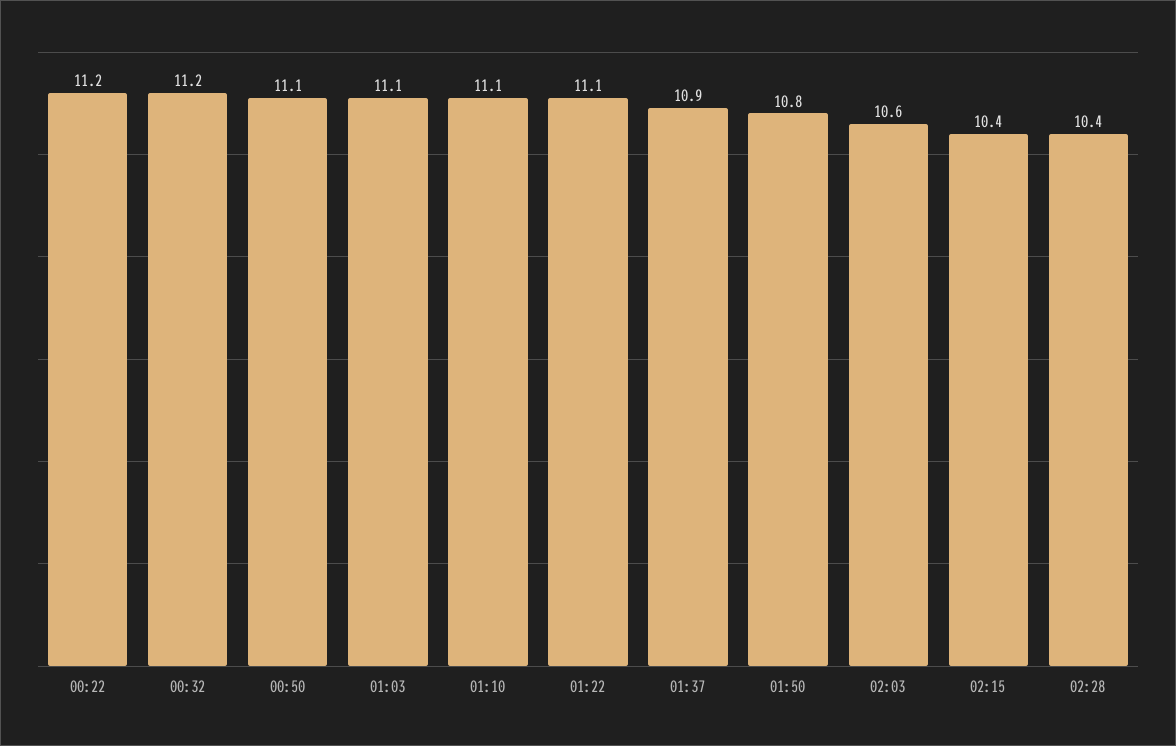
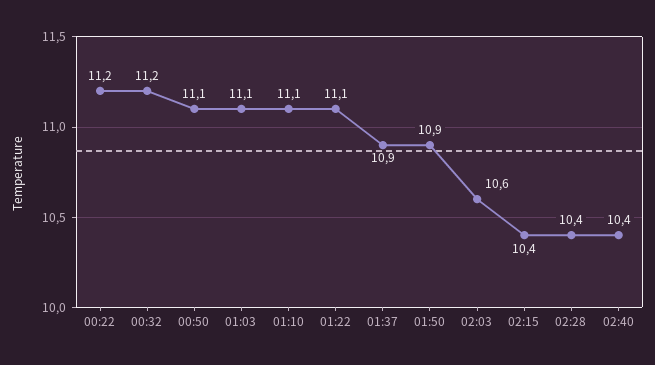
01:50: 10.8 -> 10.9
02:40: none -> 10.4

